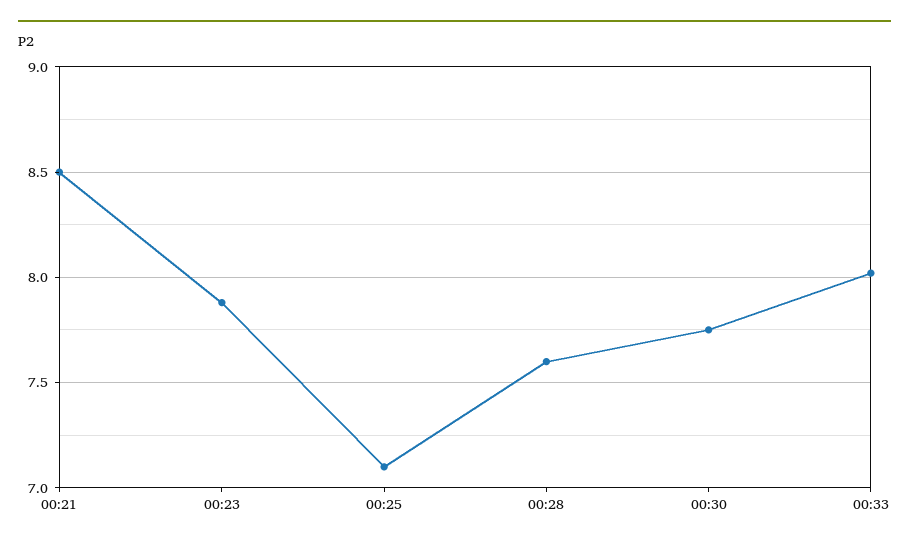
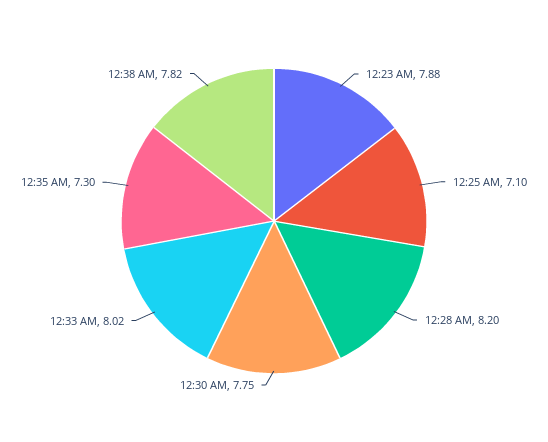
00:21: 8.5 -> none
00:28: 7.6 -> 8.2
12:35 AM: none -> 7.3
12:38 AM: none -> 7.82

